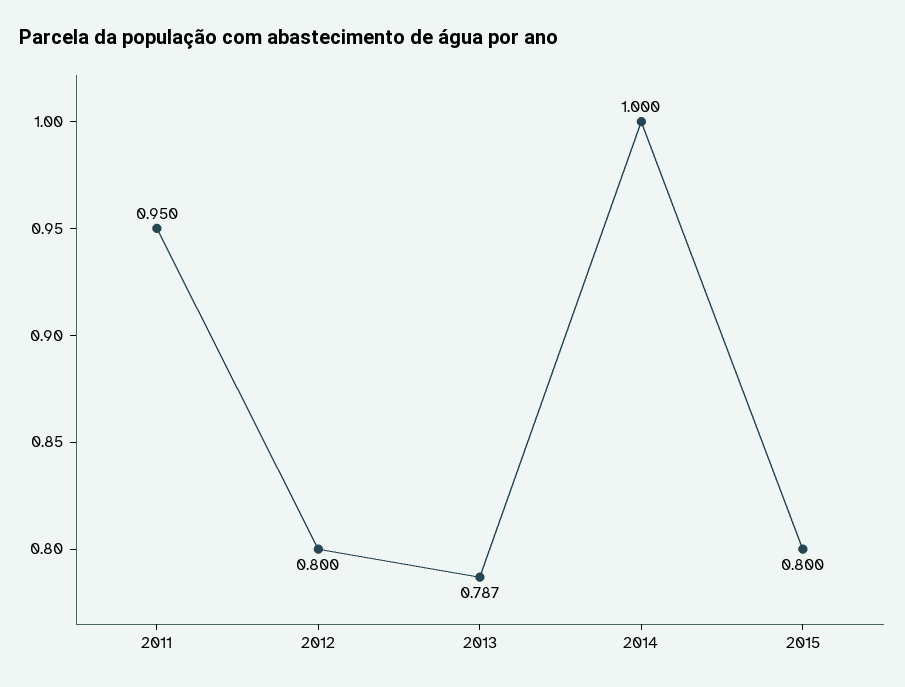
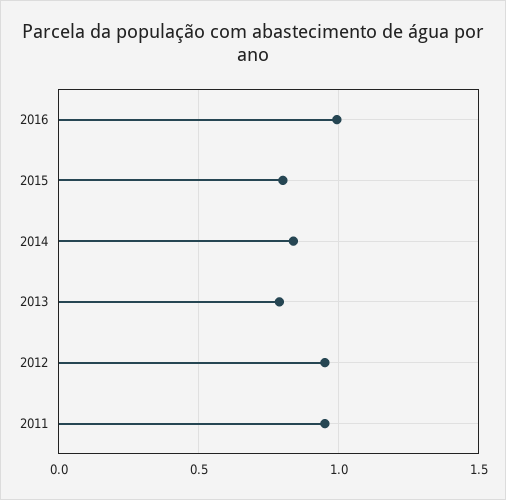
2012: 0.8 -> 0.95
2014: 1 -> 0.85
2016: none -> 1

